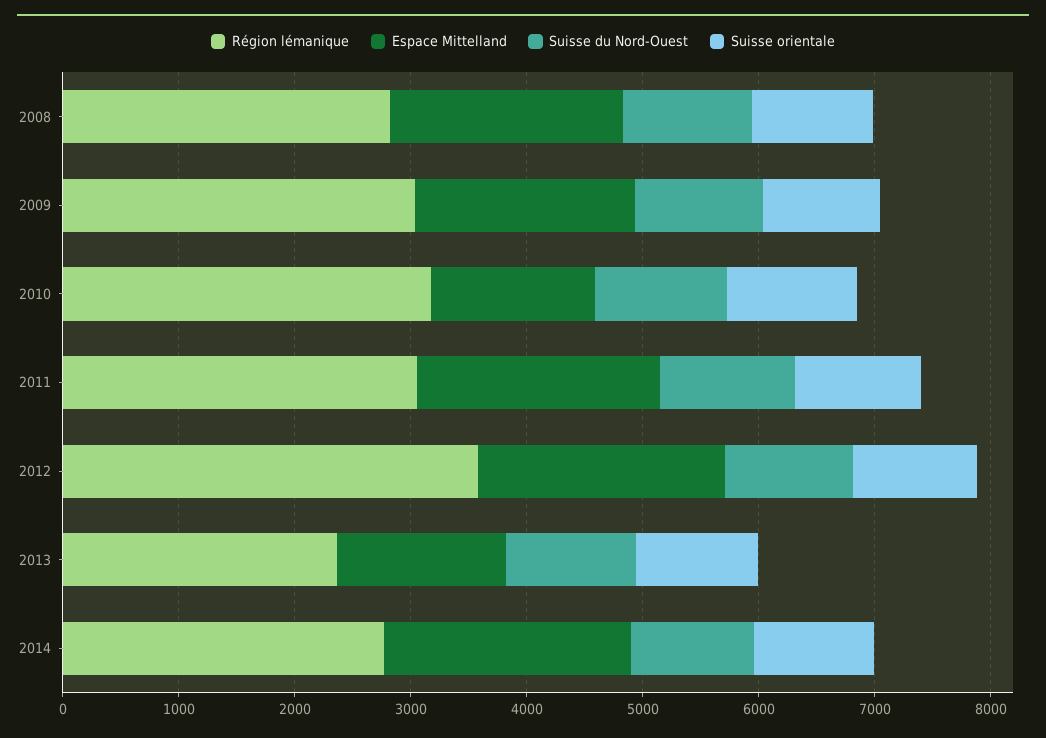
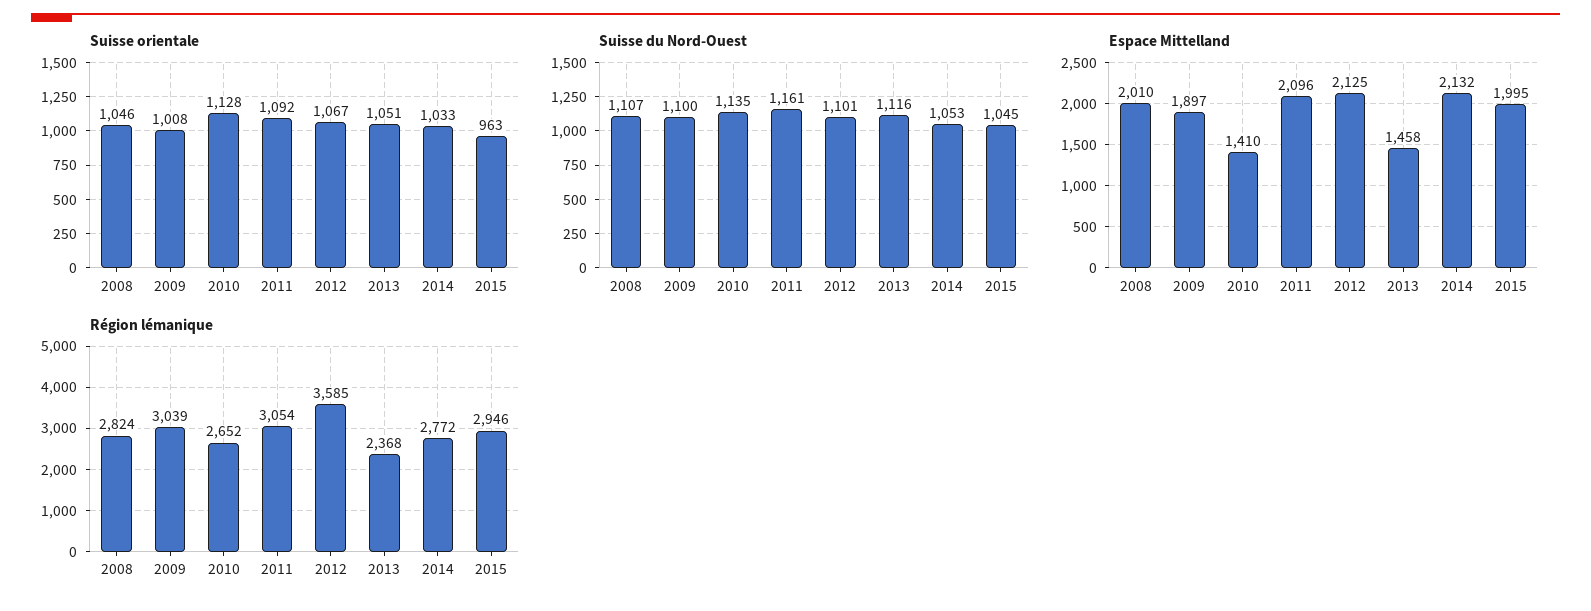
Région lémanique, 2010: 3200 -> 2652
Suisse orientale, 2015: none -> 963
Suisse du Nord-Ouest, 2015: none -> 1045
Espace Mittelland, 2015: none -> 1995
Région lémanique, 2015: none -> 2946

